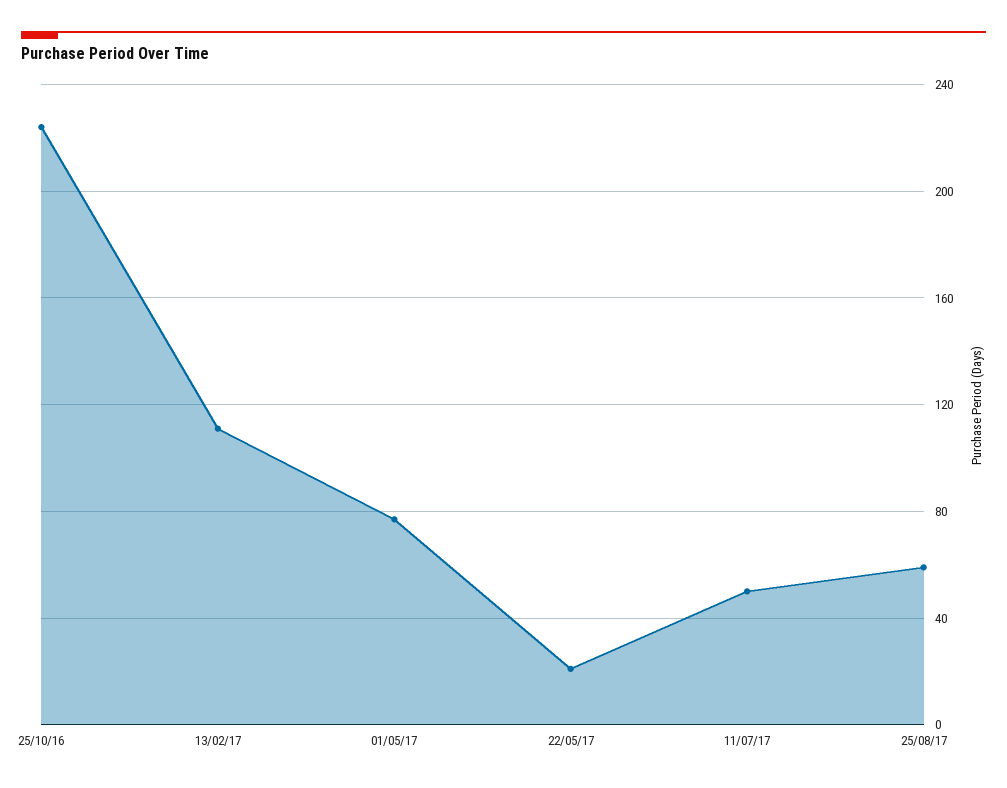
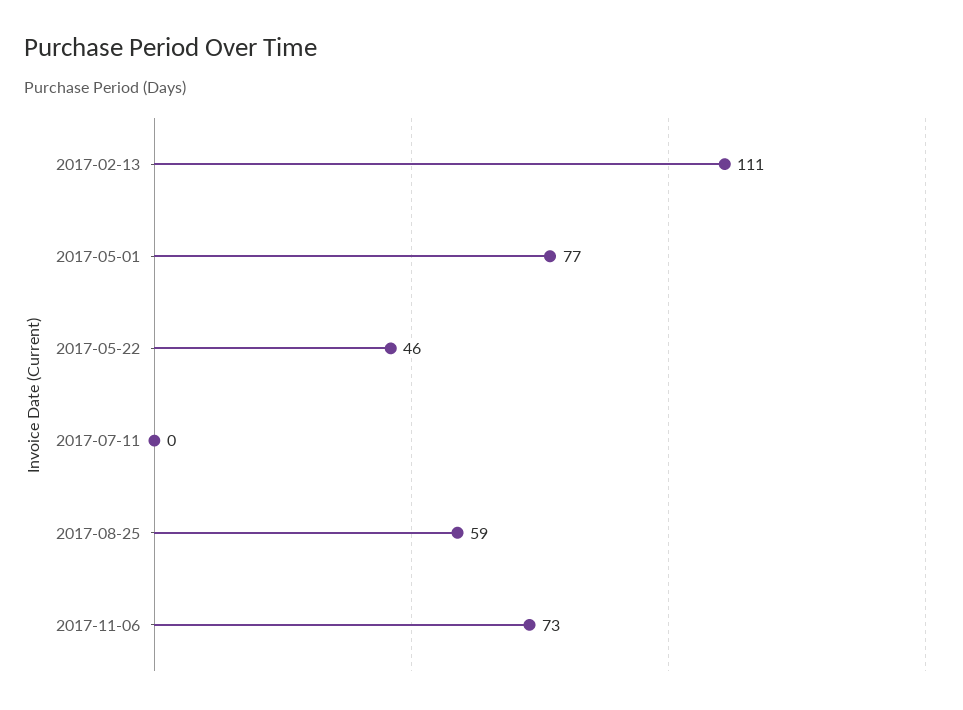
25/10/16: 225 -> none
22/05/17: 20 -> 46
11/07/17: 50 -> 0
2017-11-06: none -> 73

